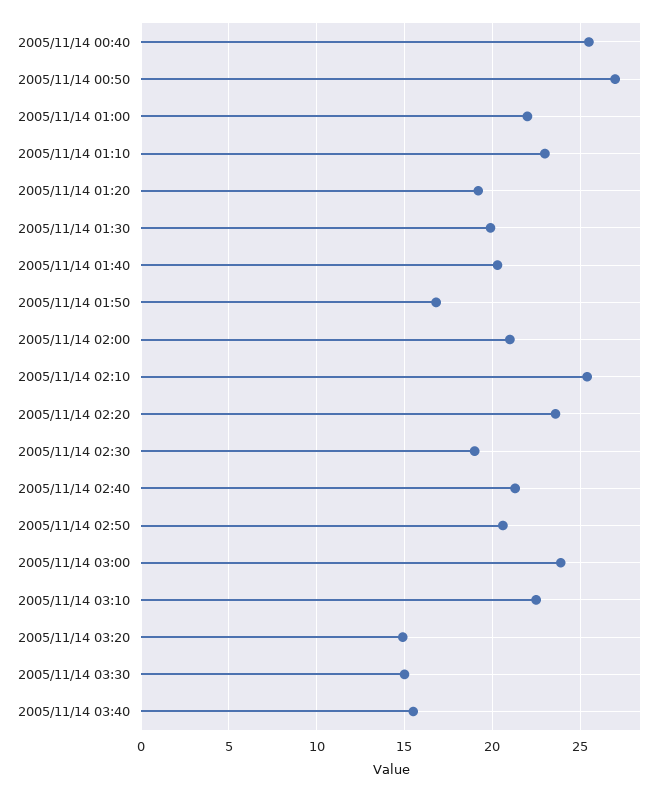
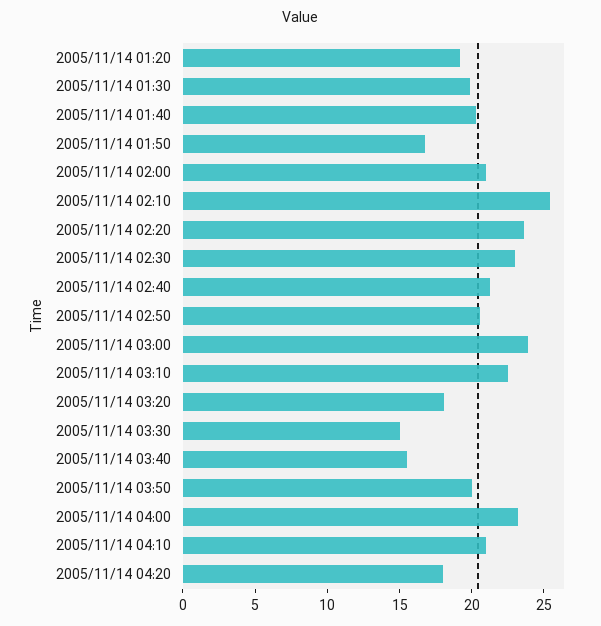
2005/11/14 00:40: 25.5 -> none
2005/11/14 00:50: 27 -> none
2005/11/14 01:00: 22 -> none
2005/11/14 01:10: 23 -> none
2005/11/14 02:30: 19 -> 23
2005/11/14 03:20: 15 -> 18
2005/11/14 03:50: none -> 20
2005/11/14 04:00: none -> 23
2005/11/14 04:10: none -> 21
2005/11/14 04:20: none -> 18

